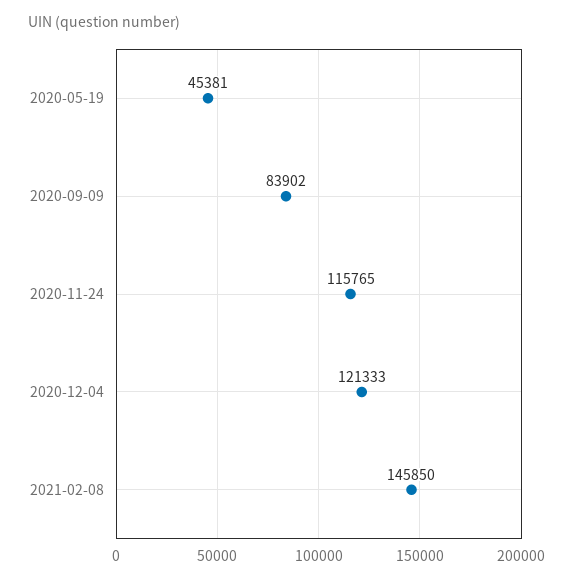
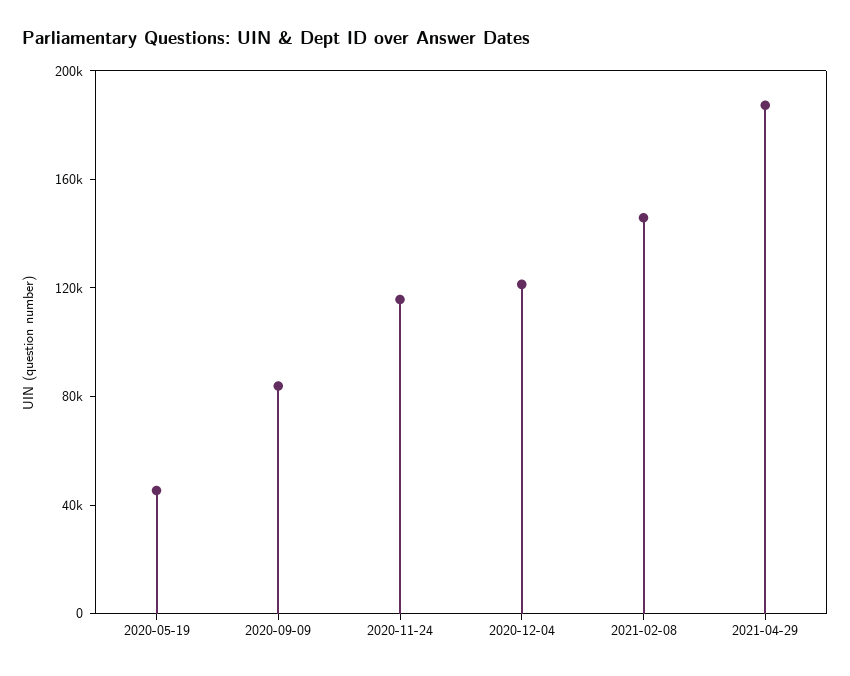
2021-04-29: none -> 190000

